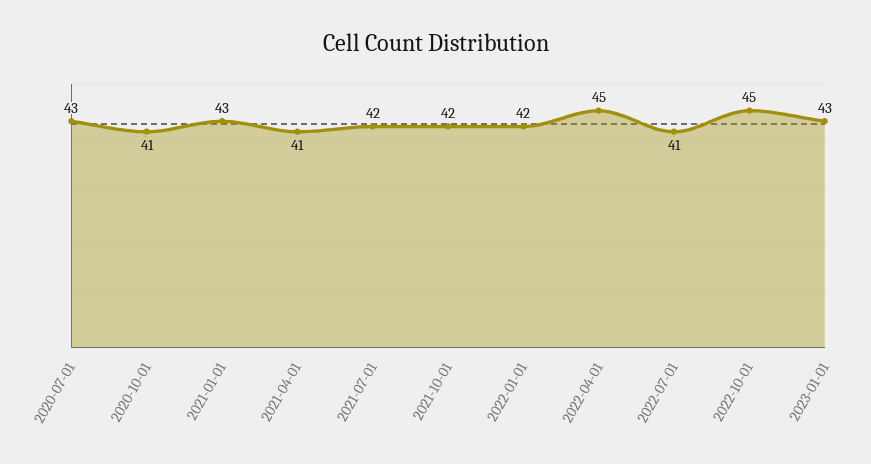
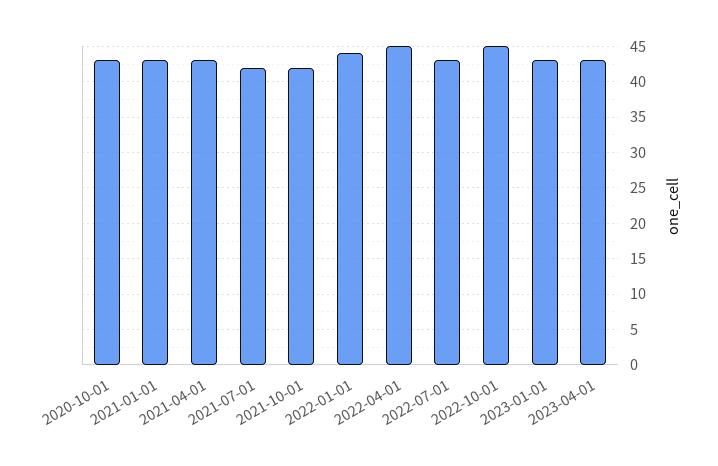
2020-07-01: 43 -> none
2020-10-01: 41 -> 43
2021-04-01: 41 -> 43
2022-01-01: 42 -> 44
2022-07-01: 41 -> 43
2023-04-01: none -> 43

